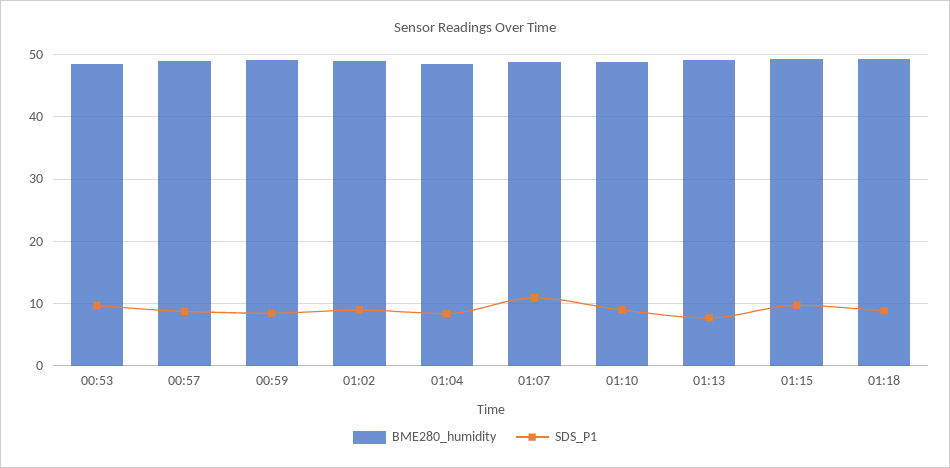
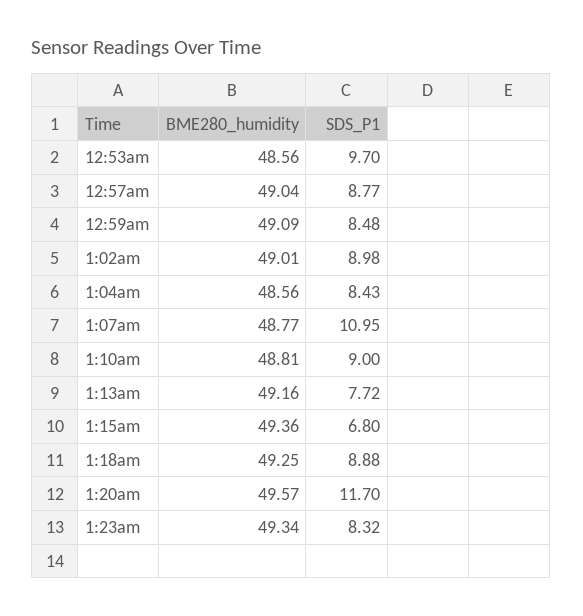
SDS_P1, 01:15: 10 -> 6.8
BME280_humidity, 1:20am: none -> 49.57
SDS_P1, 1:20am: none -> 11.7
BME280_humidity, 1:23am: none -> 49.34
SDS_P1, 1:23am: none -> 8.32

